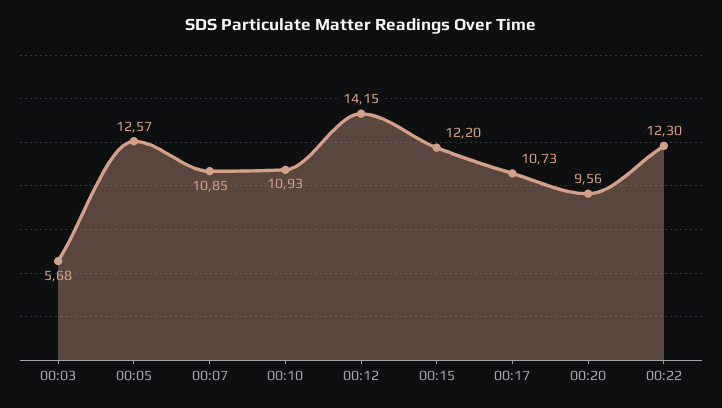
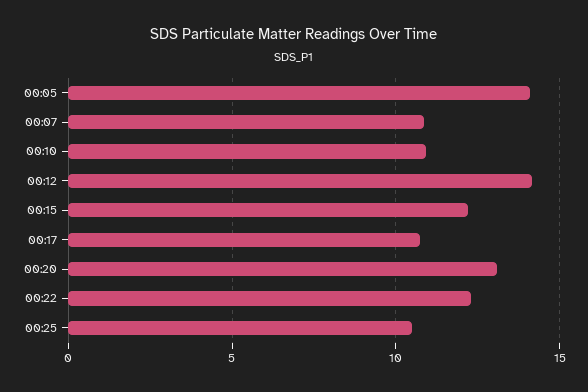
00:03: 5.68 -> none
00:05: 12.57 -> 14
00:20: 9.56 -> 13
00:25: none -> 10.5

